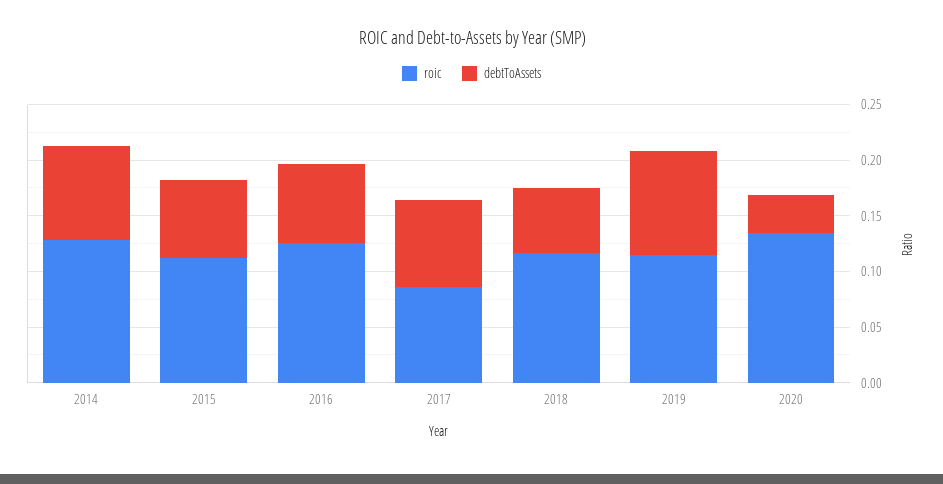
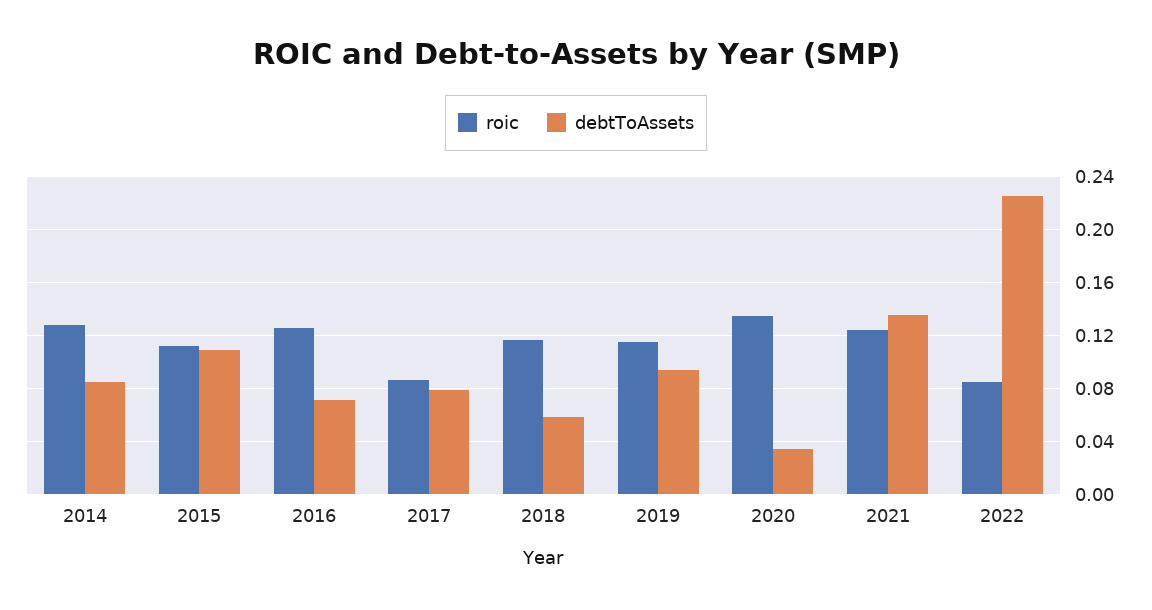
debtToAssets, 2015: 0.07 -> 0.11
roic, 2021: none -> 0.125
debtToAssets, 2021: none -> 0.135
roic, 2022: none -> 0.085
debtToAssets, 2022: none -> 0.225

